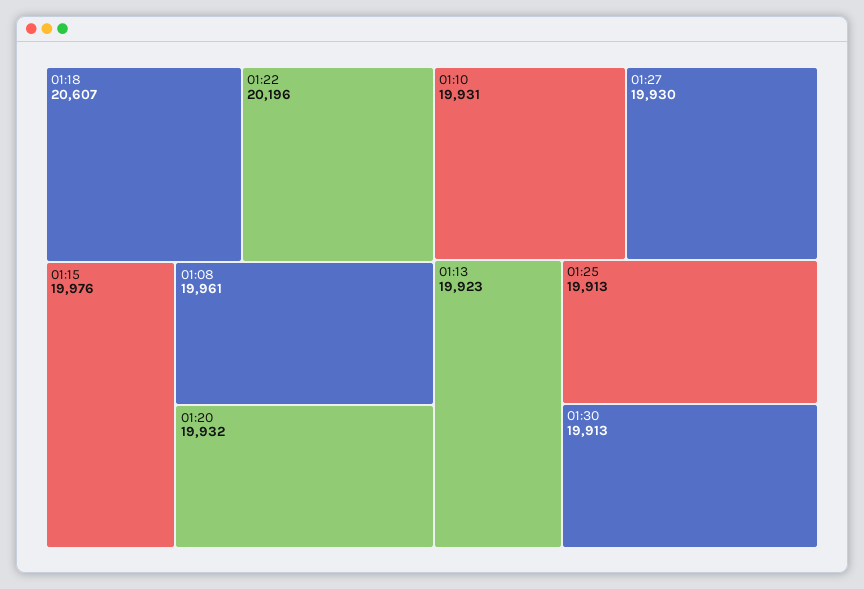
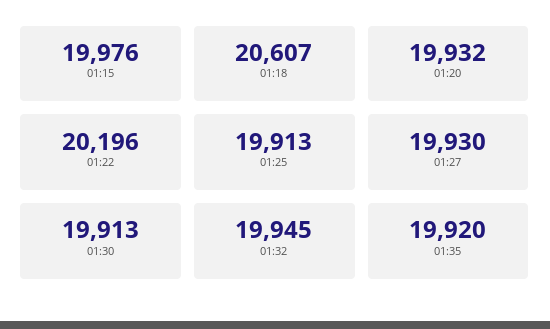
01:08: 19961 -> none
01:10: 19931 -> none
01:13: 19923 -> none
01:32: none -> 19945
01:35: none -> 19920

